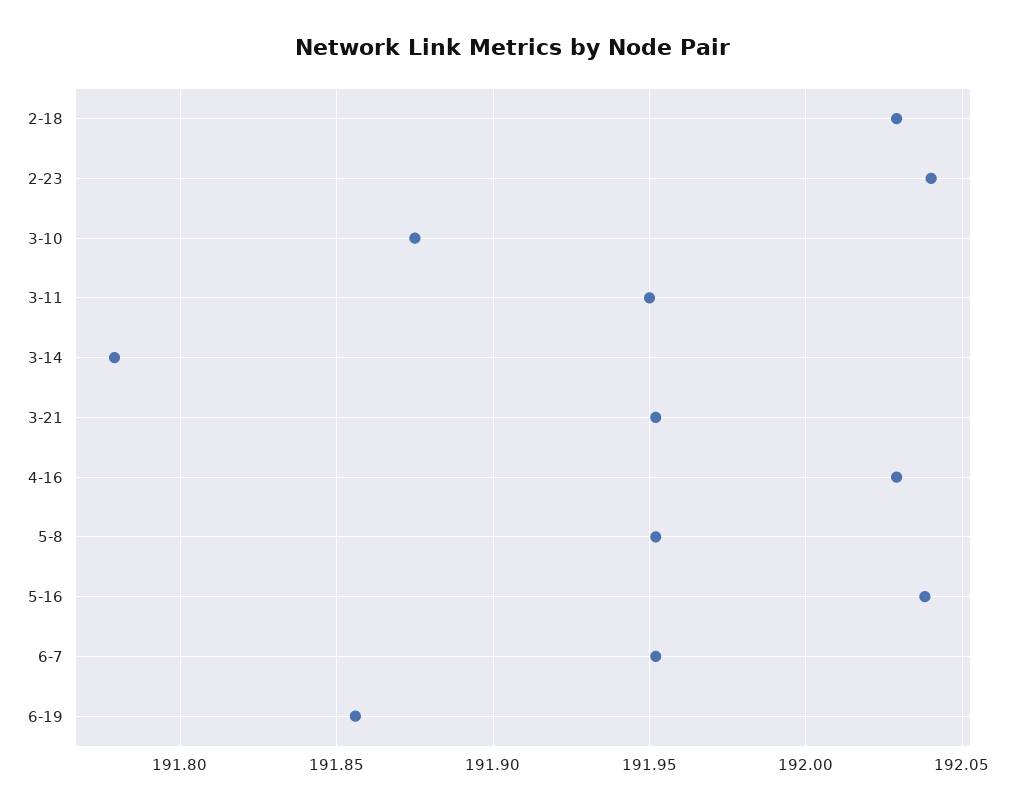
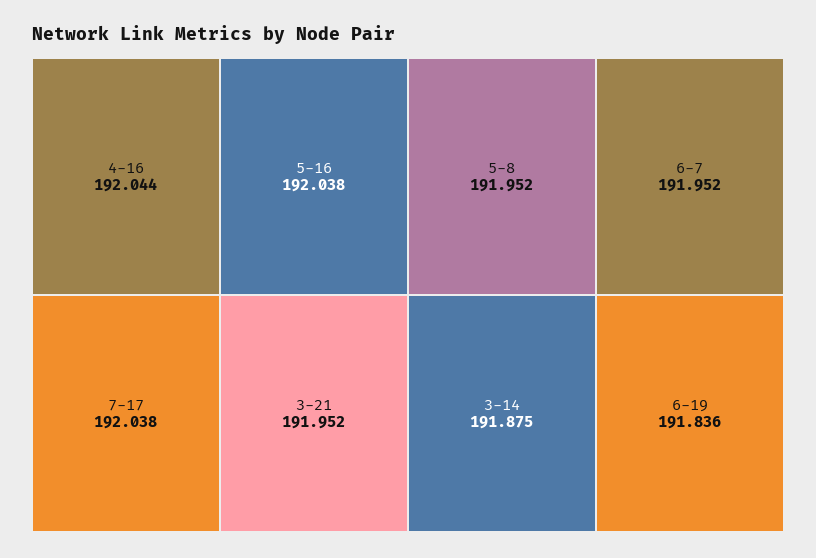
2-18: 192.03 -> none
2-23: 192.04 -> none
3-10: 191.875 -> none
3-11: 191.95 -> none
3-14: 191.78 -> 191.875
4-16: 192.03 -> 192.044
6-19: 191.855 -> 191.836
7-17: none -> 192.038

